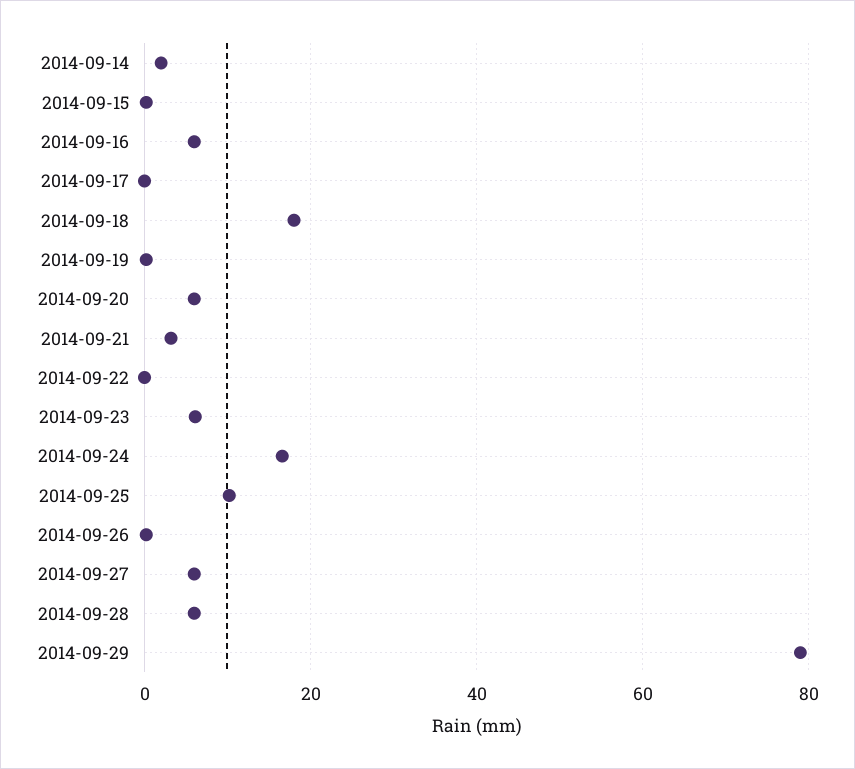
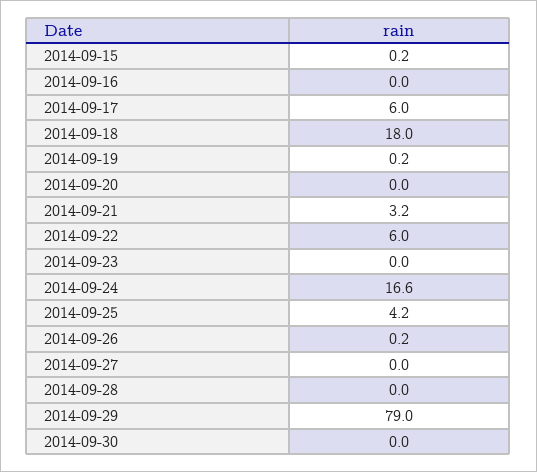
2014-09-14: 2 -> none
2014-09-16: 6 -> 0
2014-09-17: 0 -> 6
2014-09-20: 6 -> 0
2014-09-22: 0 -> 6
2014-09-23: 6 -> 0
2014-09-25: 10 -> 4.2
2014-09-27: 6 -> 0
2014-09-28: 6 -> 0
2014-09-30: none -> 0

